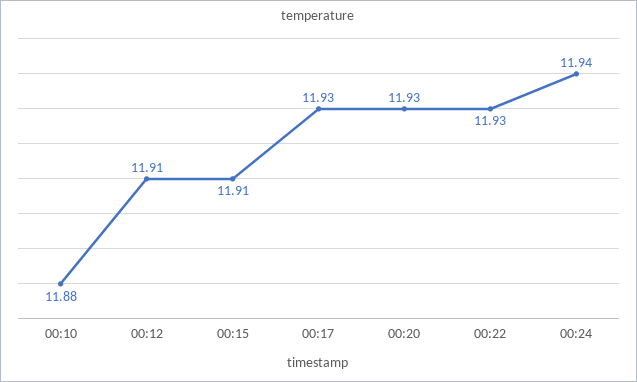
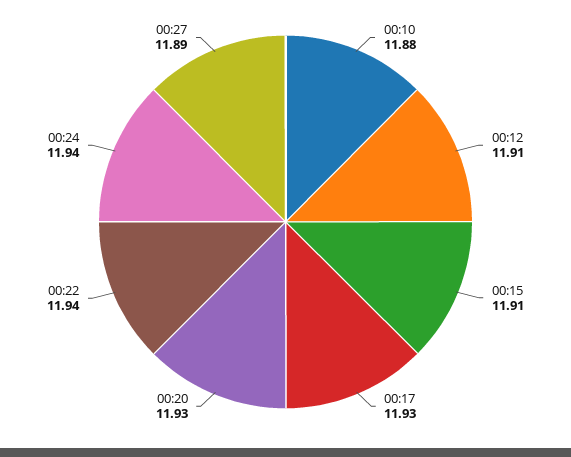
00:22: 11.93 -> 11.94
00:27: none -> 11.89

